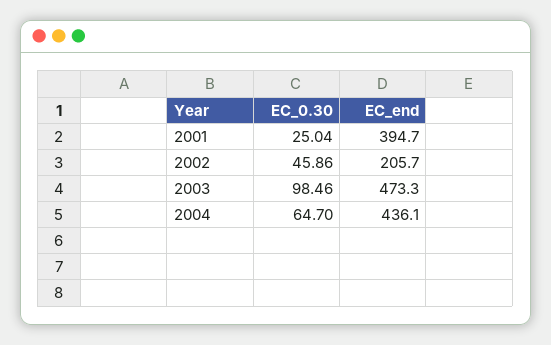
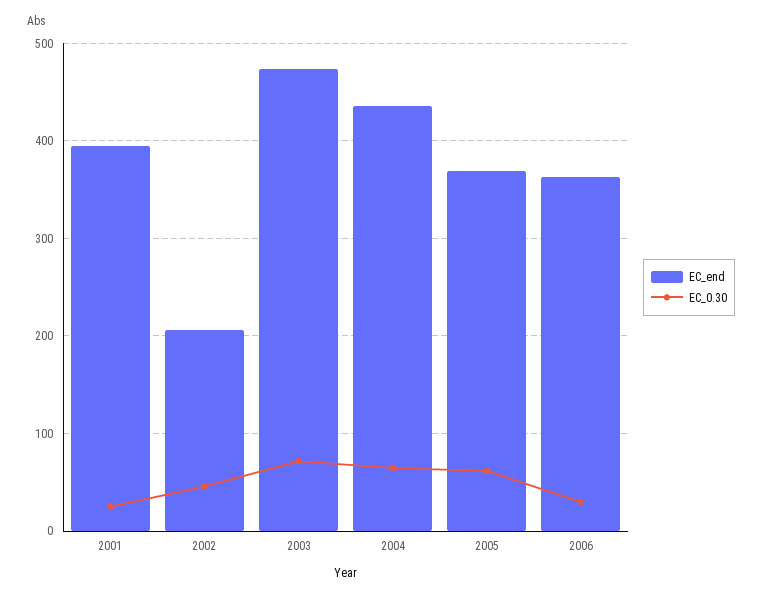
EC_0.30, 2003: 98.46 -> 70
EC_end, 2005: none -> 370
EC_0.30, 2005: none -> 60
EC_end, 2006: none -> 360
EC_0.30, 2006: none -> 30

